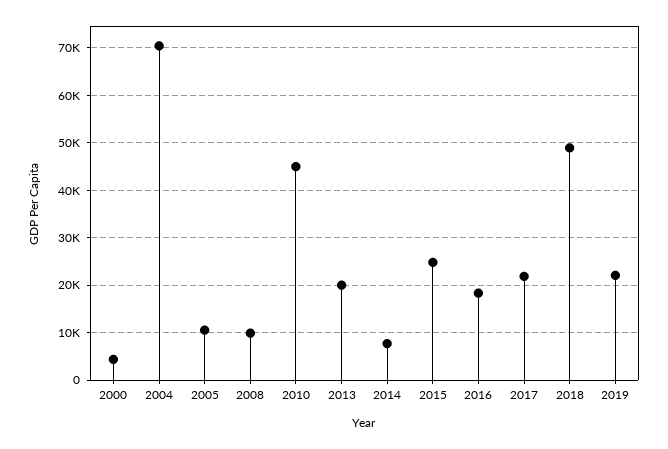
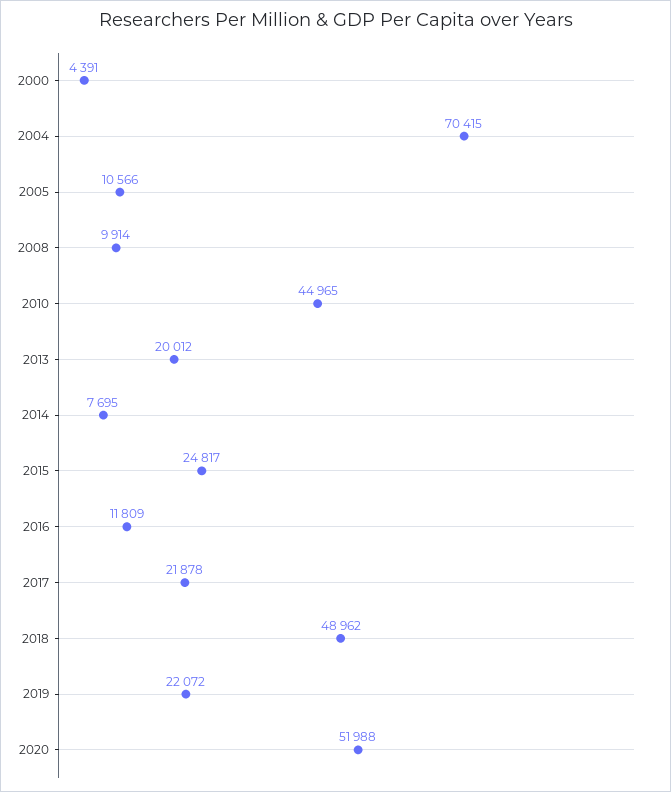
2016: 18000 -> 11809
2020: none -> 51988

